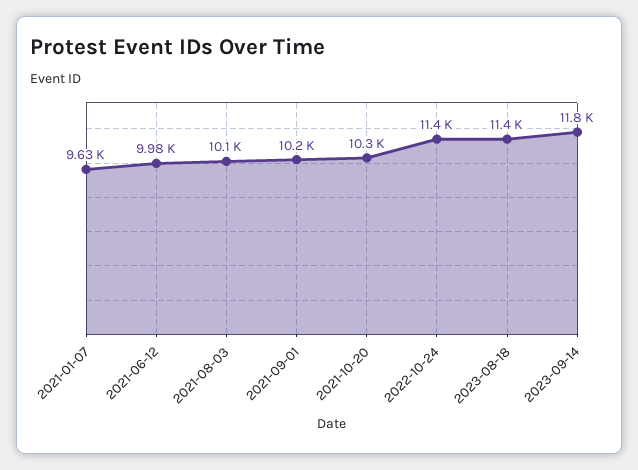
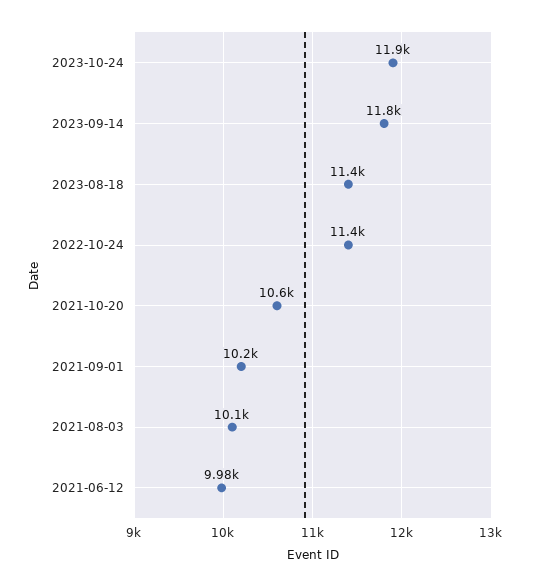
2021-01-07: 9630 -> none
2021-10-20: 10300 -> 10600
2023-10-24: none -> 11900

